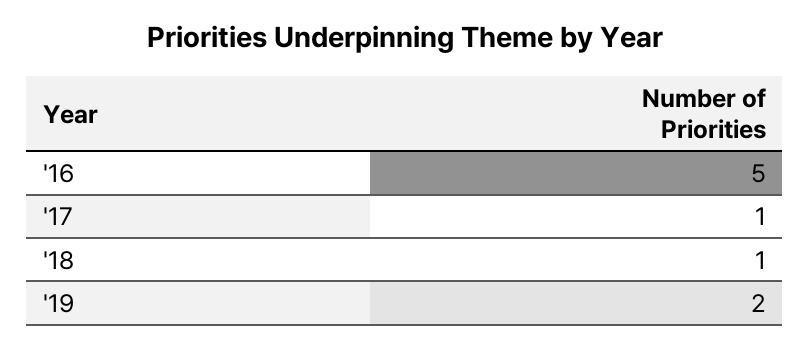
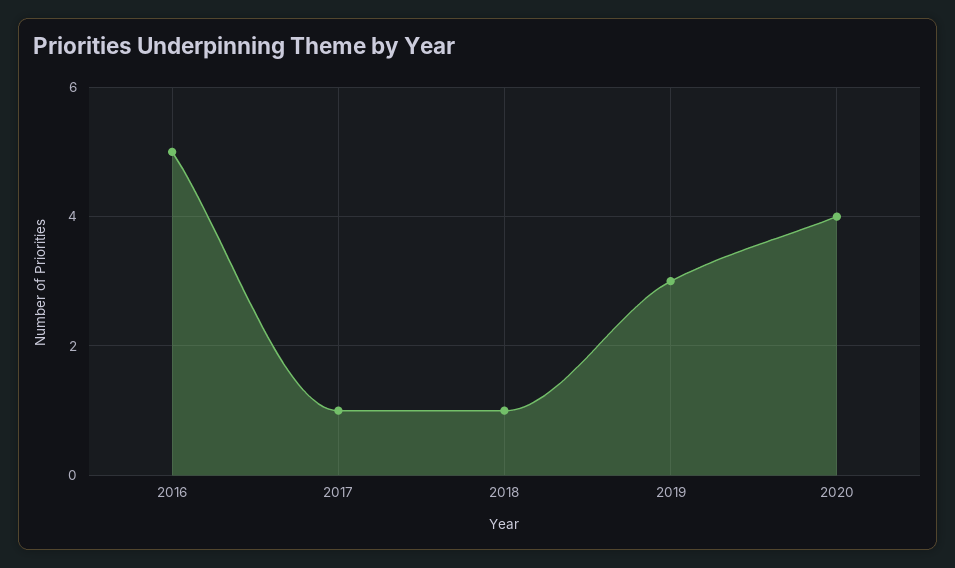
'19: 2 -> 3
2020: none -> 4

